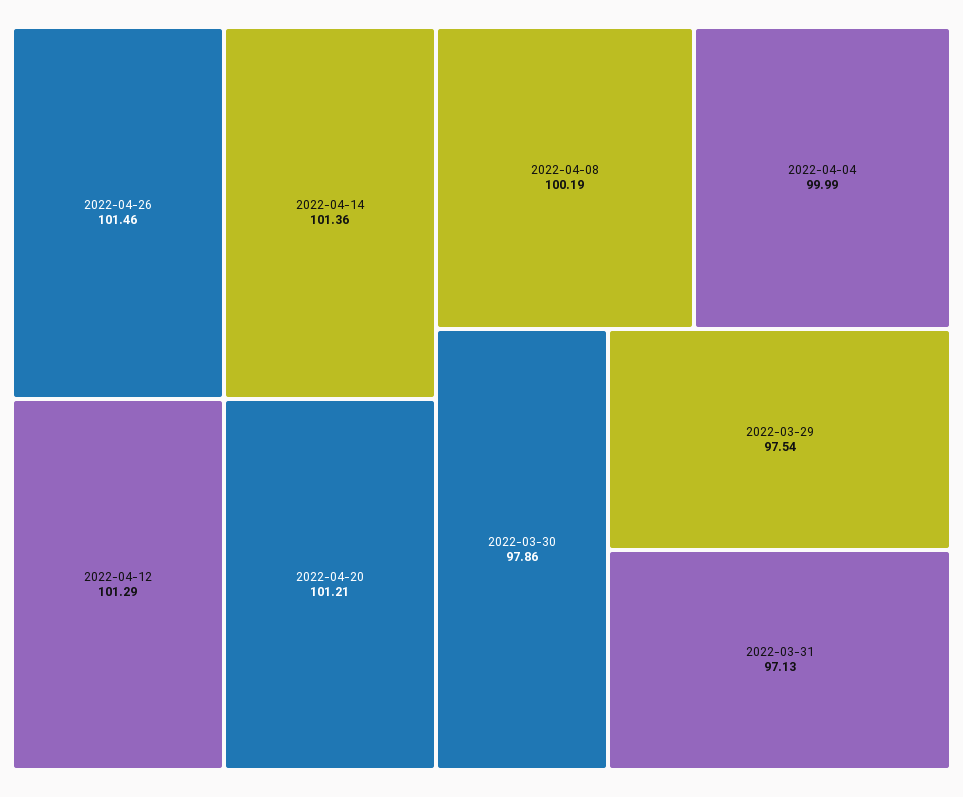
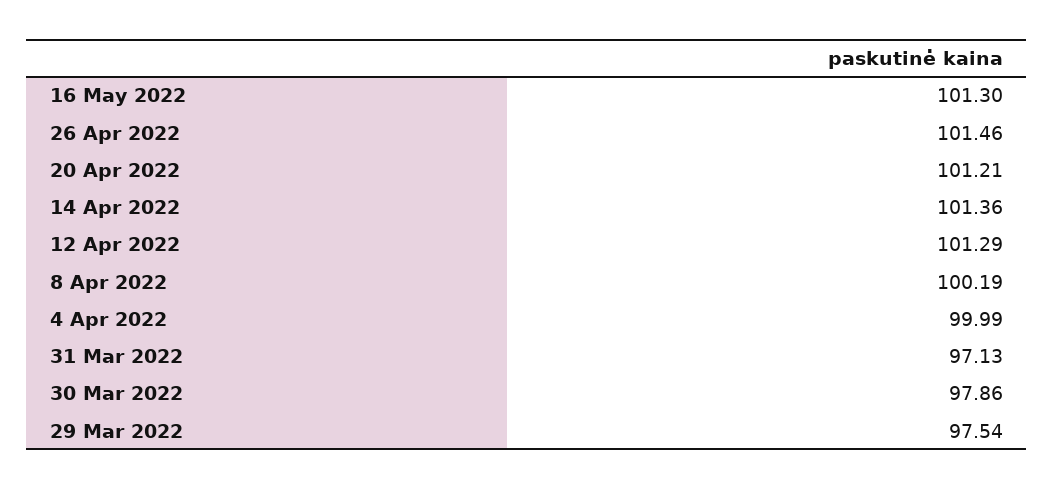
16 May 2022: none -> 101.3

